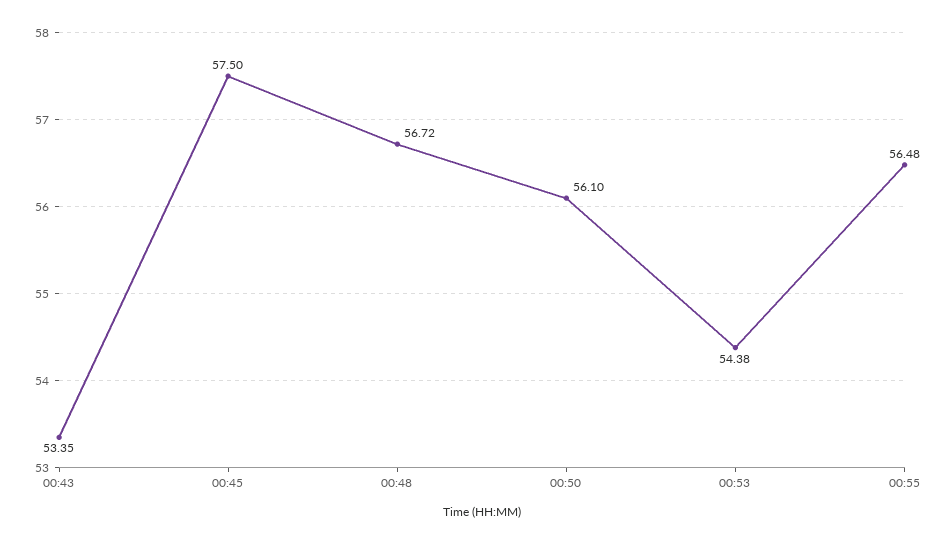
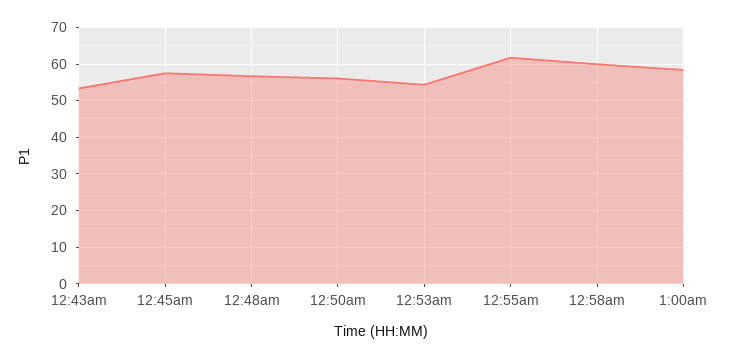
00:55: 56.48 -> 62
12:58am: none -> 60
1:00am: none -> 58

